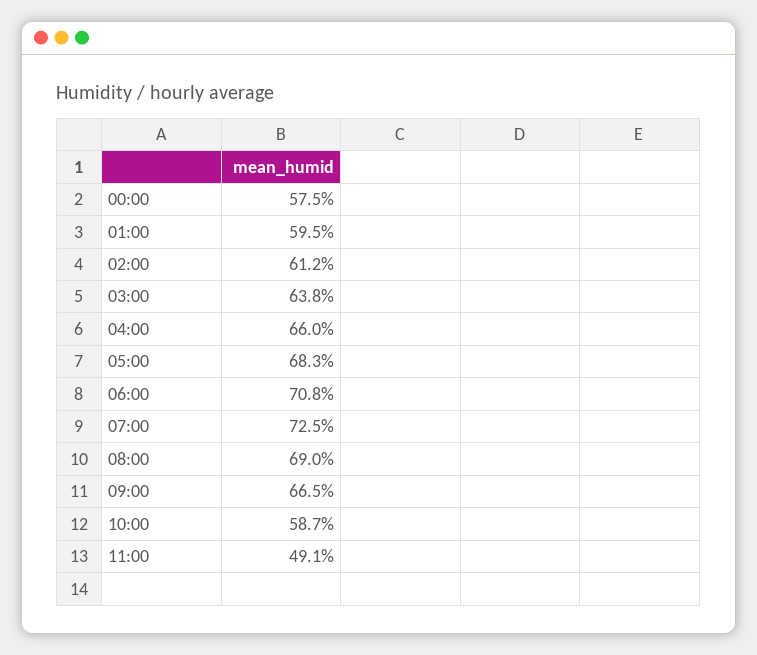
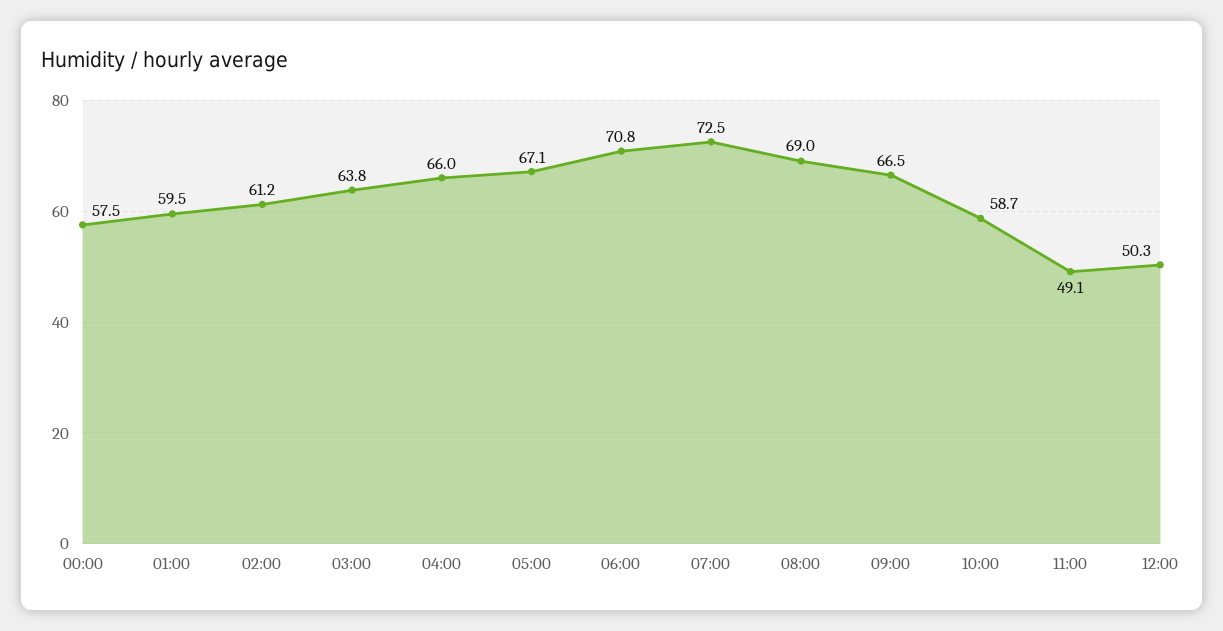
05:00: 68.3 -> 67.1
12:00: none -> 50.3

